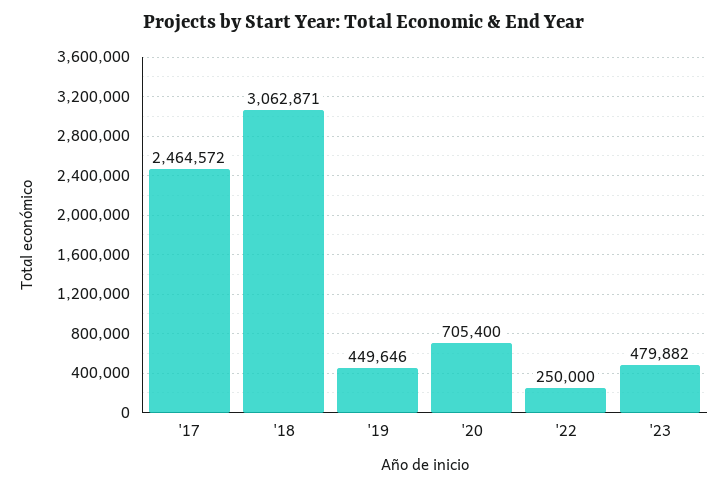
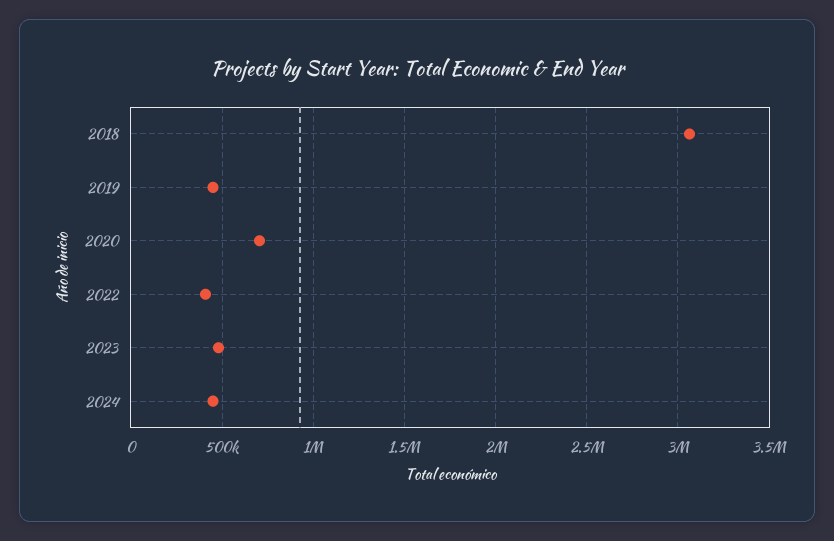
'17: 2464572 -> none
'22: 250000 -> 400000
2024: none -> 450000

